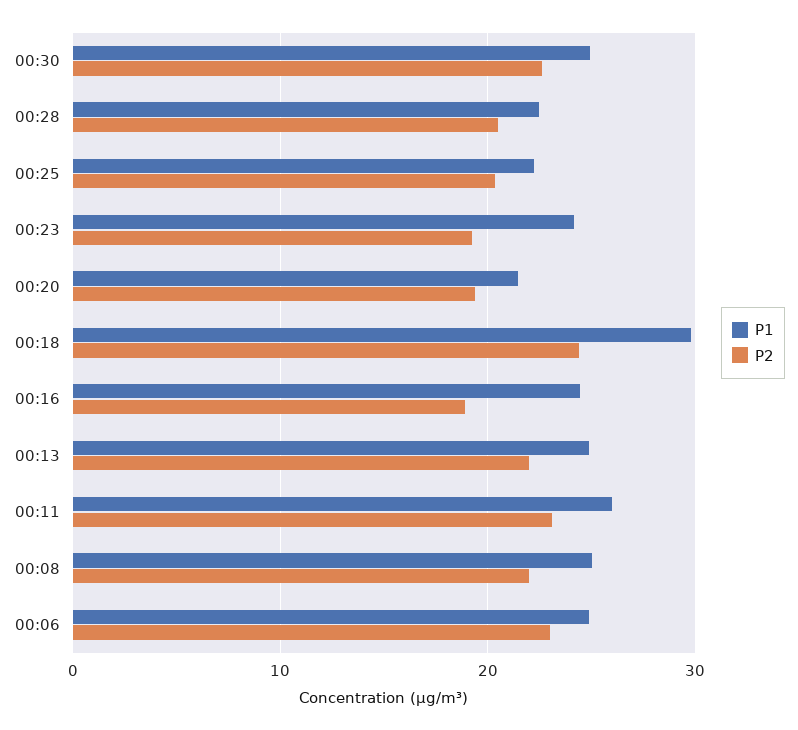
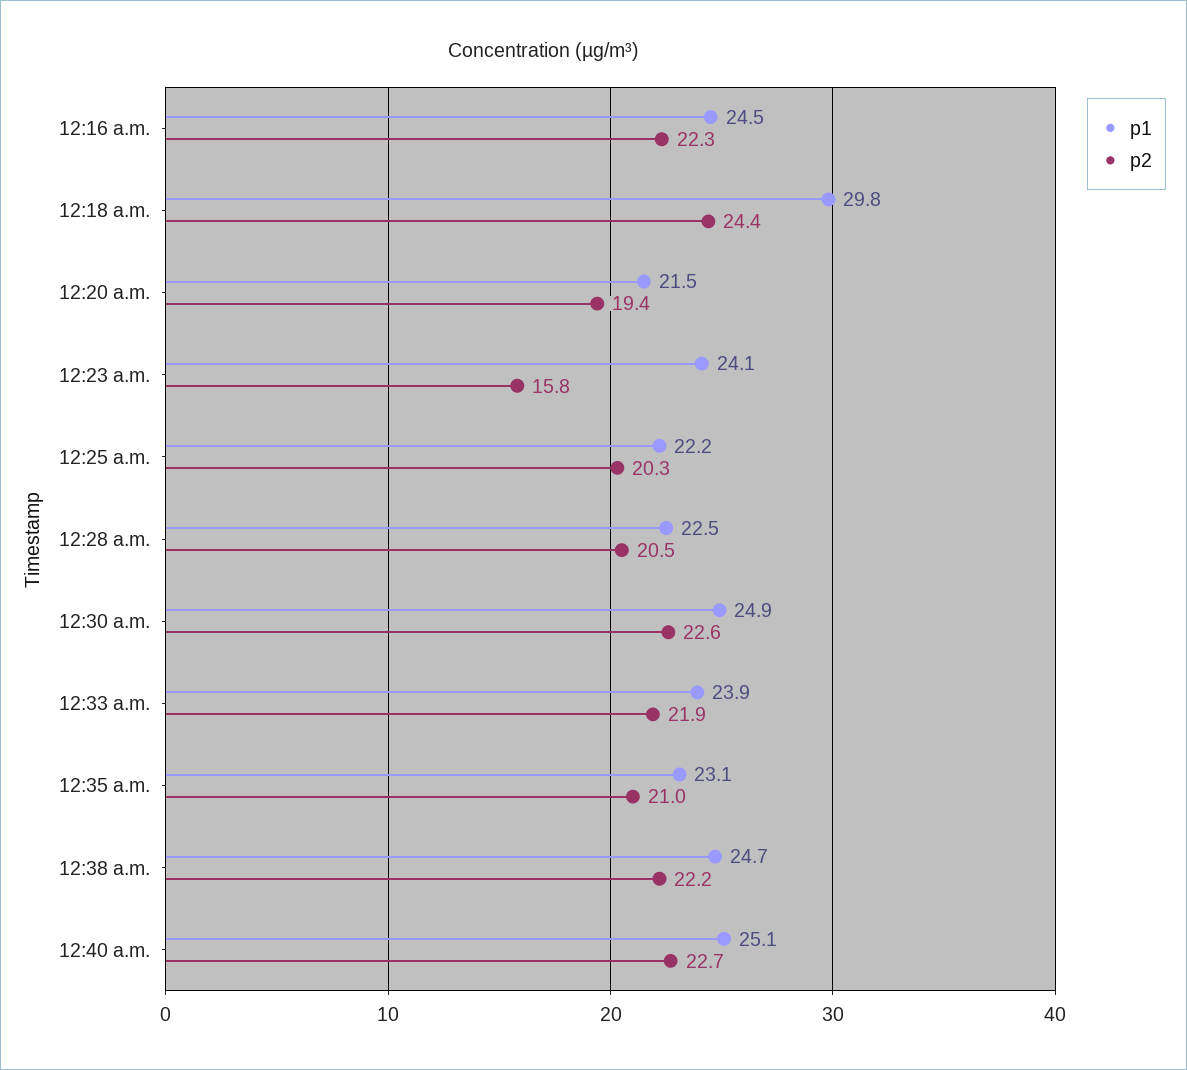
P2, 00:23: 19 -> 15.8
P2, 00:16: 19 -> 22.3
P1, 00:13: 25 -> none
P2, 00:13: 22 -> none
P1, 00:11: 26 -> none
P2, 00:11: 23 -> none
P1, 00:08: 25 -> none
P2, 00:08: 22 -> none
P1, 00:06: 25 -> none
P2, 00:06: 23 -> none
P1, 12:33 a.m.: none -> 23.9
P2, 12:33 a.m.: none -> 21.9
P1, 12:35 a.m.: none -> 23.1
P2, 12:35 a.m.: none -> 21
P1, 12:38 a.m.: none -> 24.7
P2, 12:38 a.m.: none -> 22.2
P1, 12:40 a.m.: none -> 25.1
P2, 12:40 a.m.: none -> 22.7

